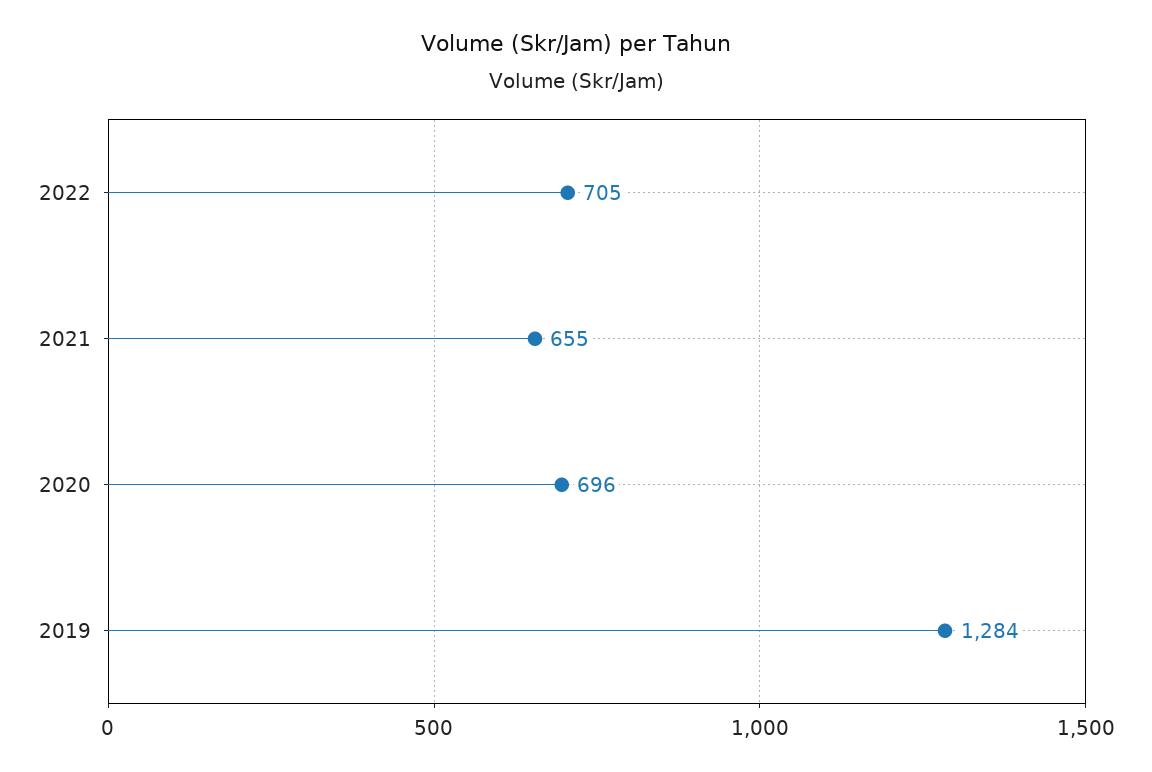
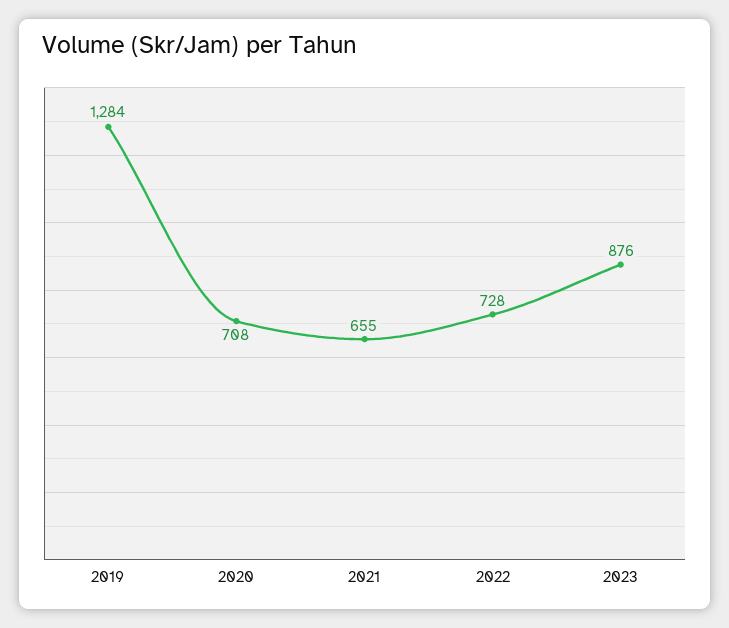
2022: 705 -> 728
2020: 696 -> 708
2023: none -> 876

